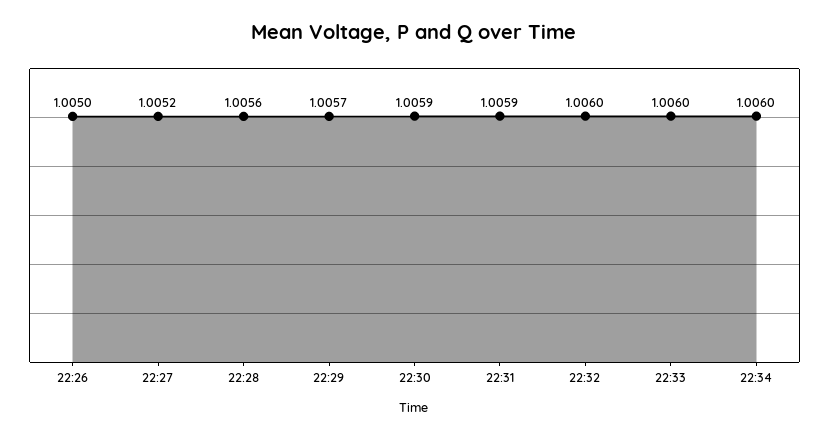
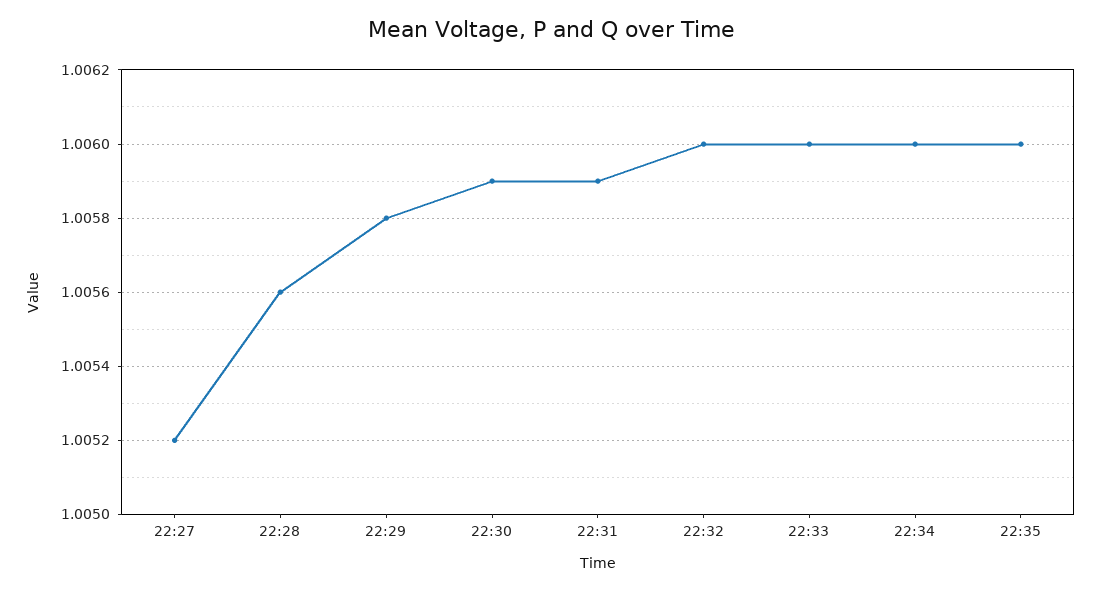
22:26: 1.005 -> none
22:29: 1.0057 -> 1.0058
22:35: none -> 1.006

